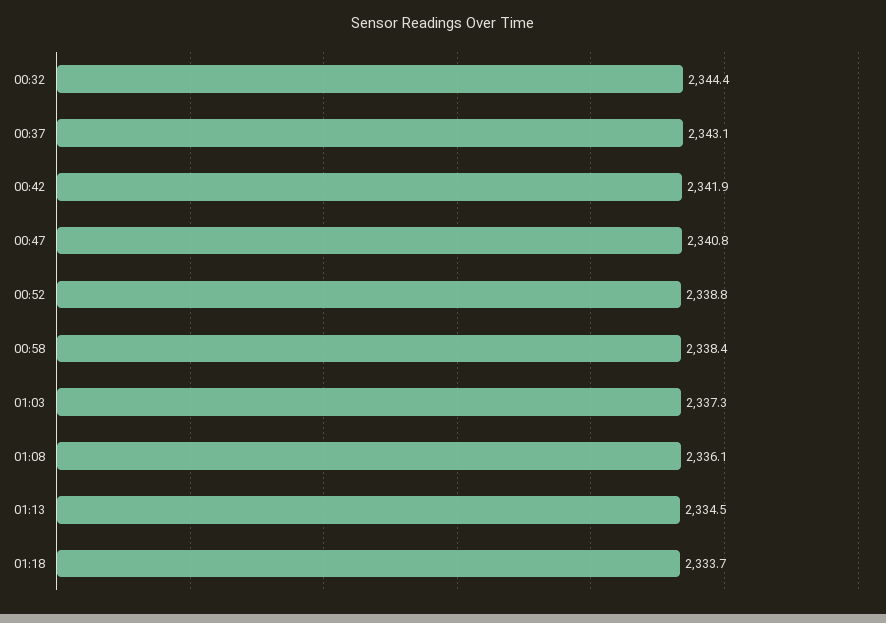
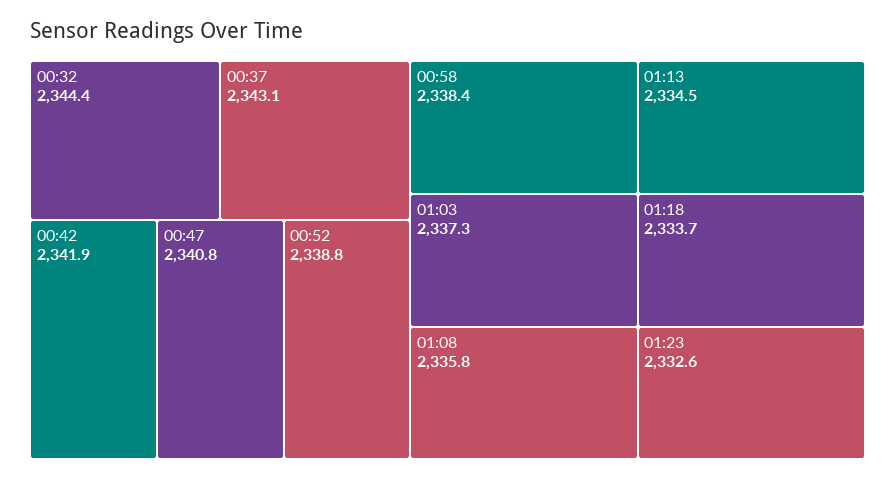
01:08: 2336.1 -> 2335.8
01:23: none -> 2332.6

